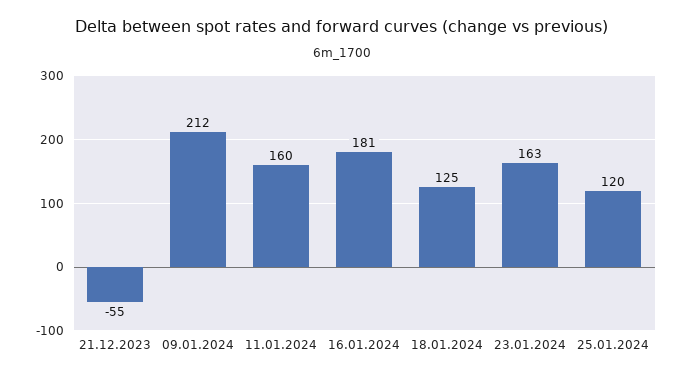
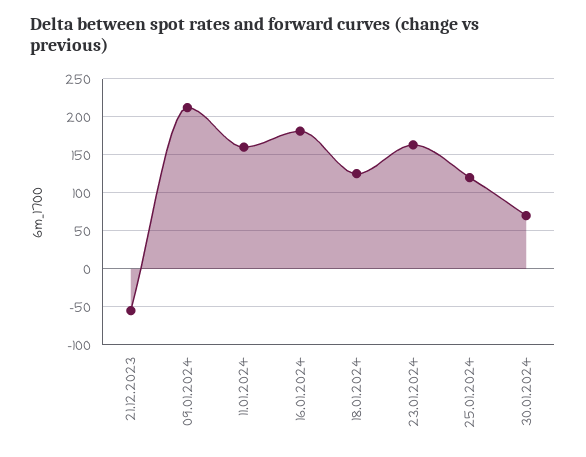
30.01.2024: none -> 70

